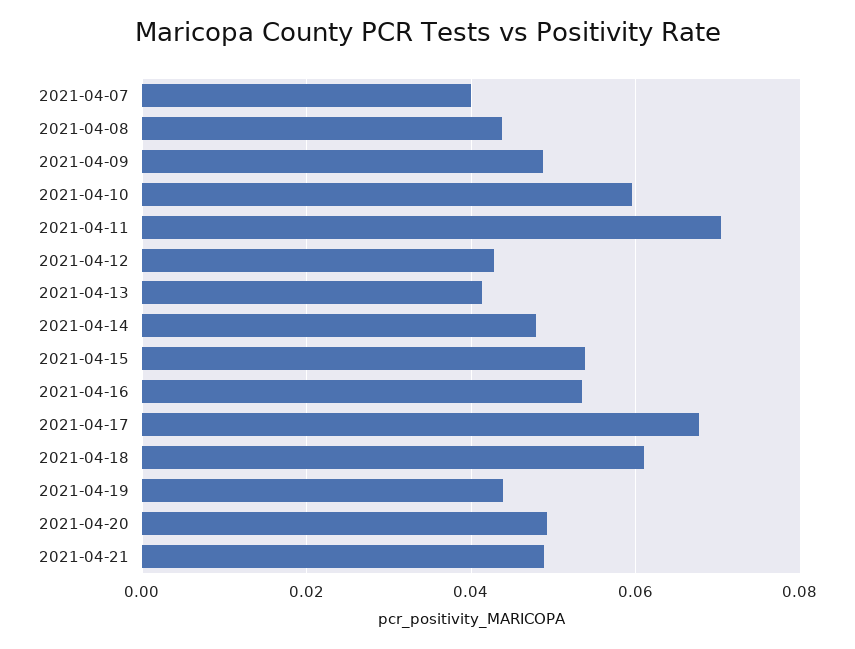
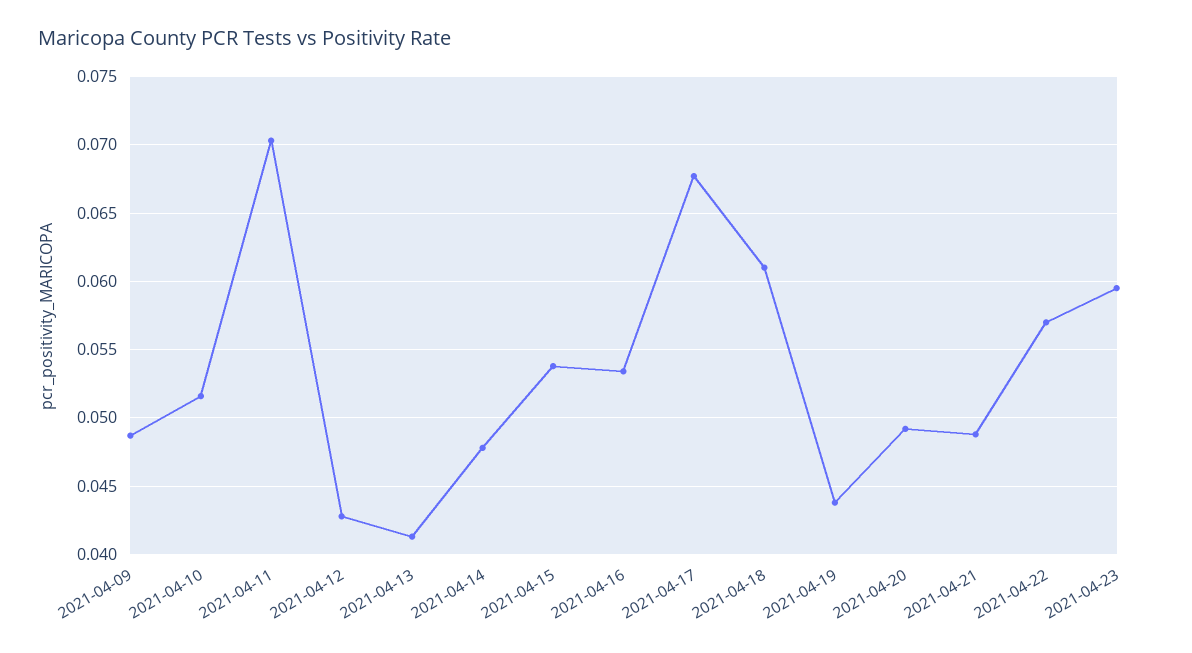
2021-04-07: 0.04 -> none
2021-04-08: 0.044 -> none
2021-04-10: 0.06 -> 0.0515
2021-04-22: none -> 0.057
2021-04-23: none -> 0.0595

